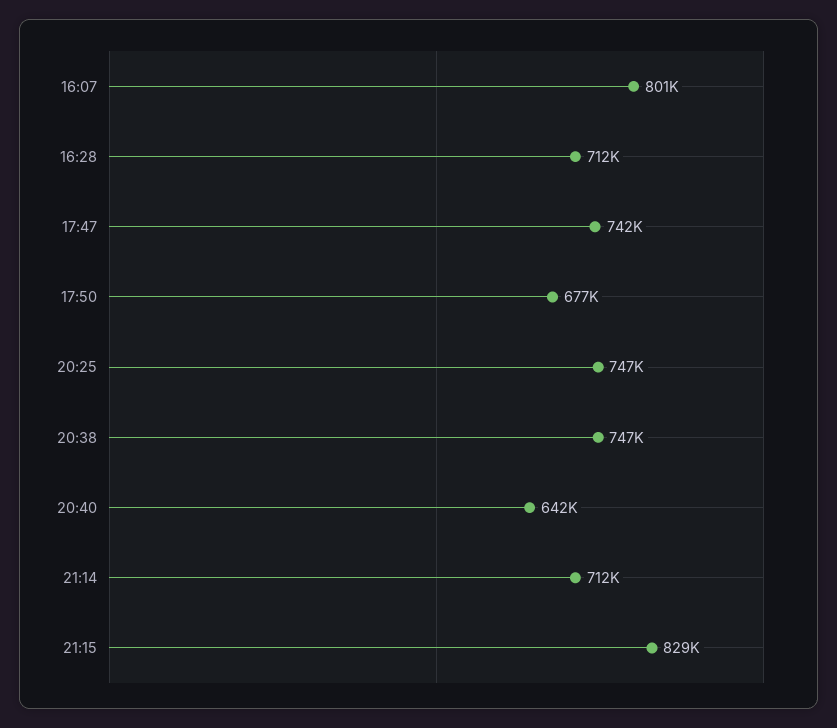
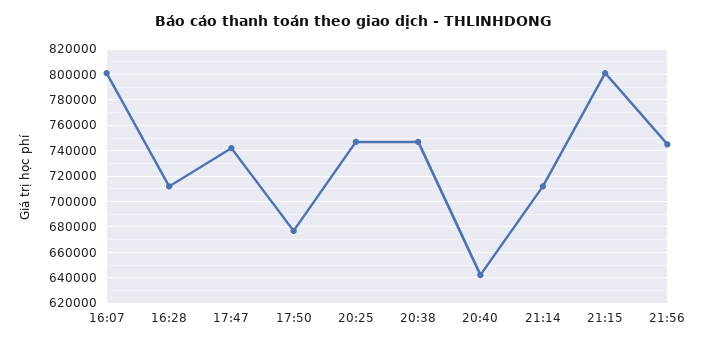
21:15: 829000 -> 800000
21:56: none -> 745000

